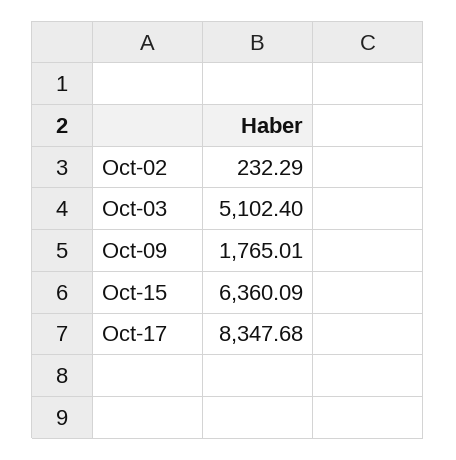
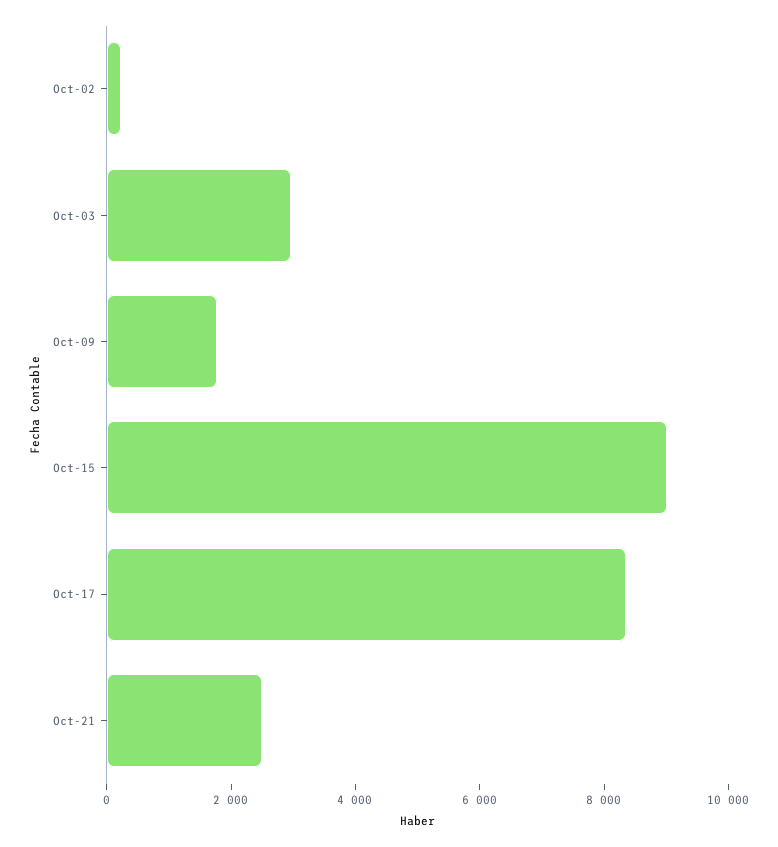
Oct-03: 5102.4 -> 3000
Oct-15: 6360.09 -> 9000
Oct-21: none -> 2500

